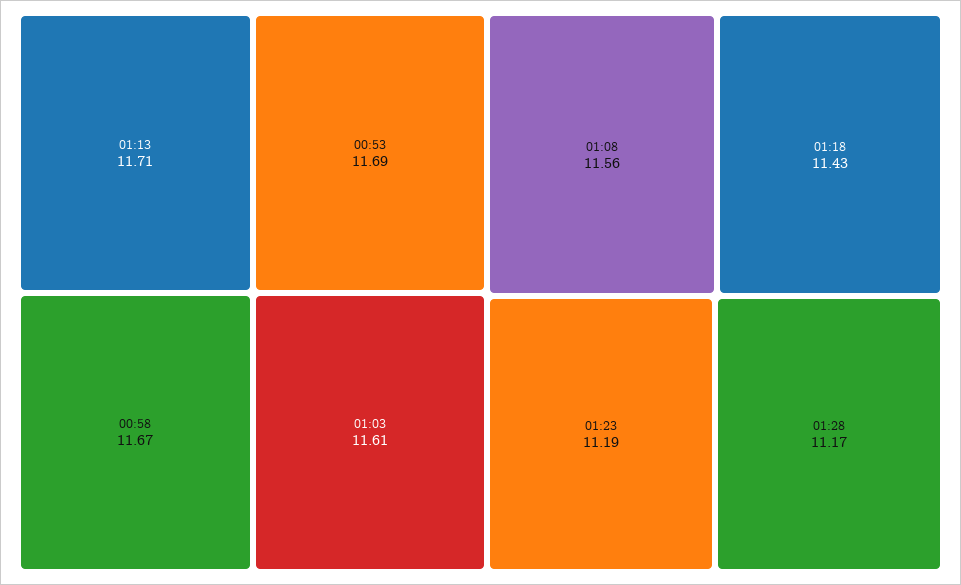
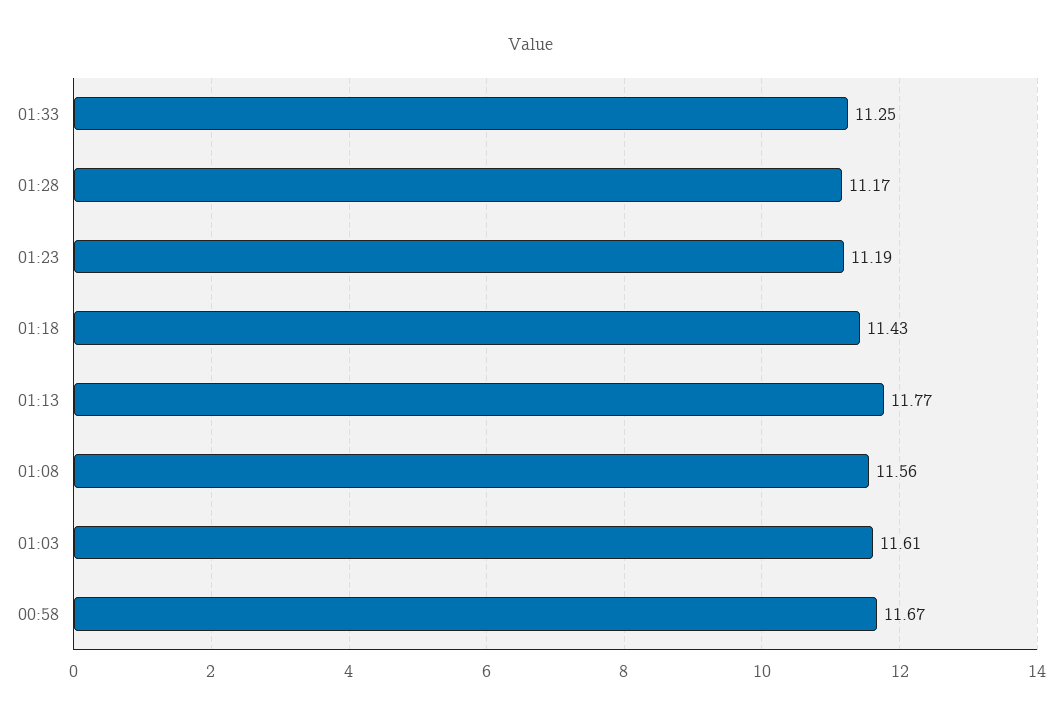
01:13: 11.71 -> 11.77
00:53: 11.69 -> none
01:33: none -> 11.25

